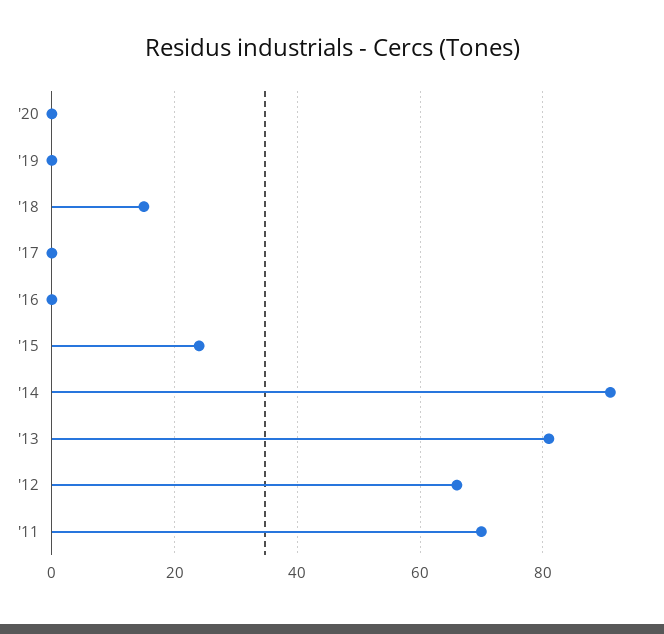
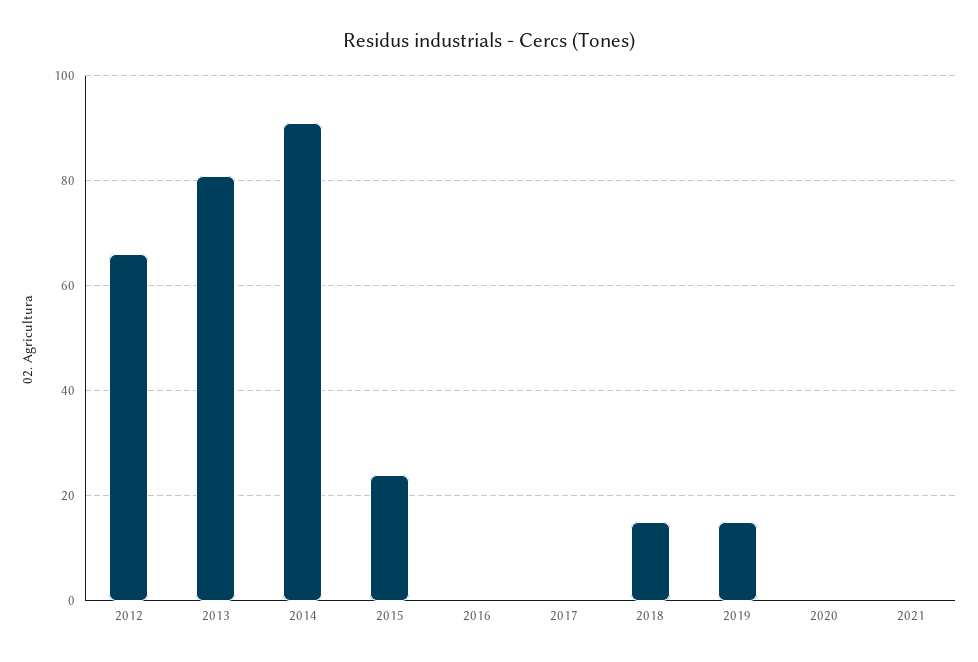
'19: 0 -> 15
'11: 70 -> none
2021: none -> 0

